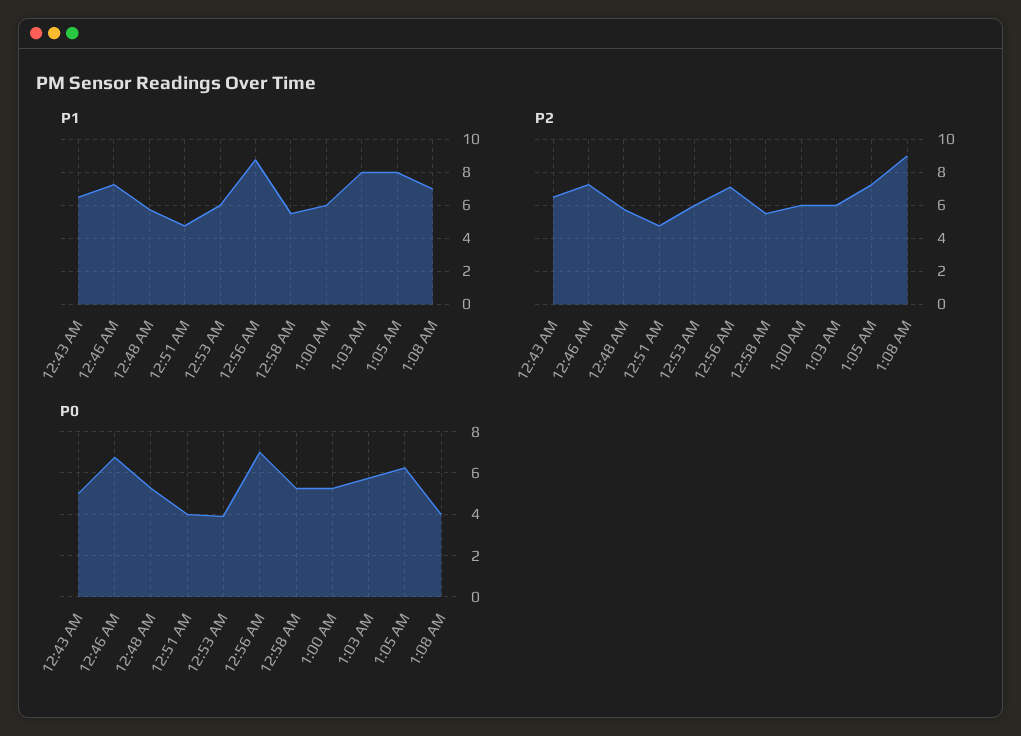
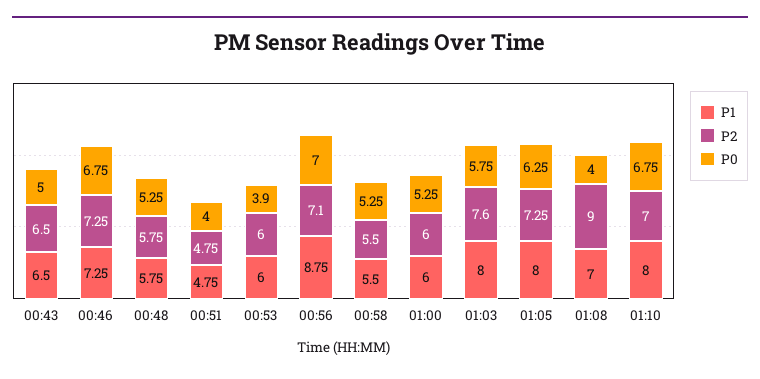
P2, 1:03 AM: 6 -> 7.6
P1, 01:10: none -> 8
P2, 01:10: none -> 7
P0, 01:10: none -> 6.75

